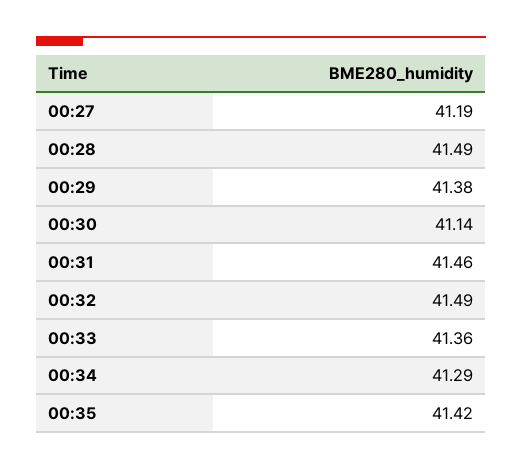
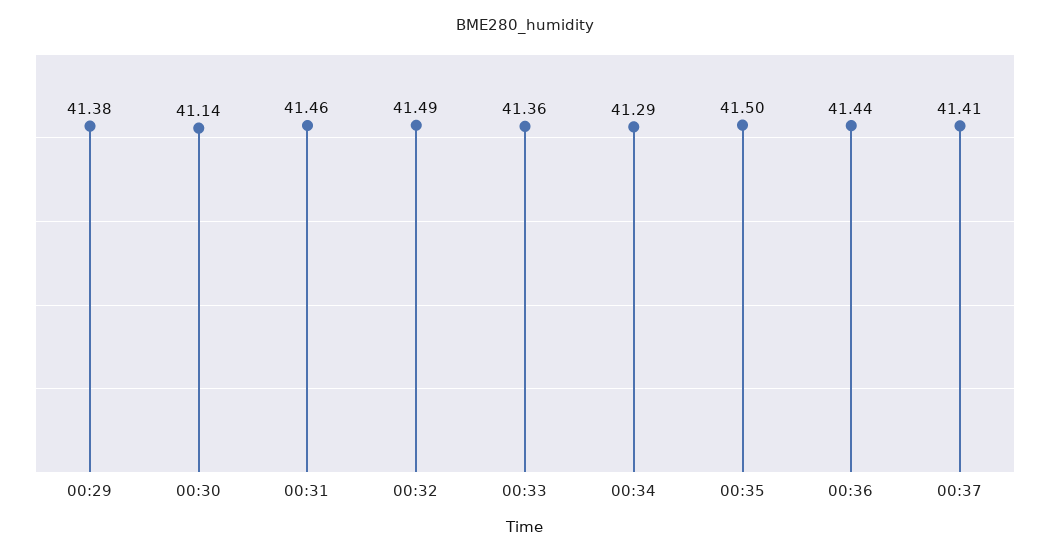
00:27: 41.19 -> none
00:28: 41.49 -> none
00:35: 41.42 -> 41.5
00:36: none -> 41.44
00:37: none -> 41.41

